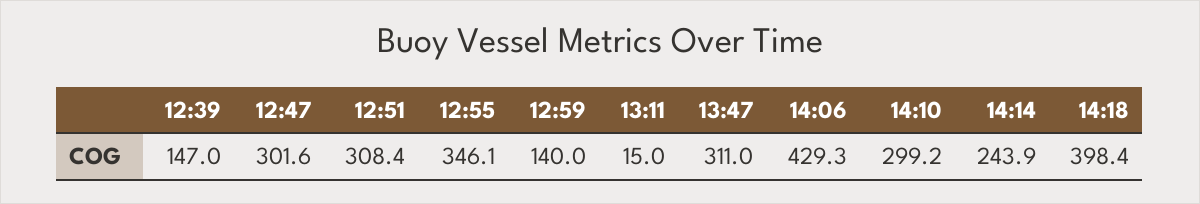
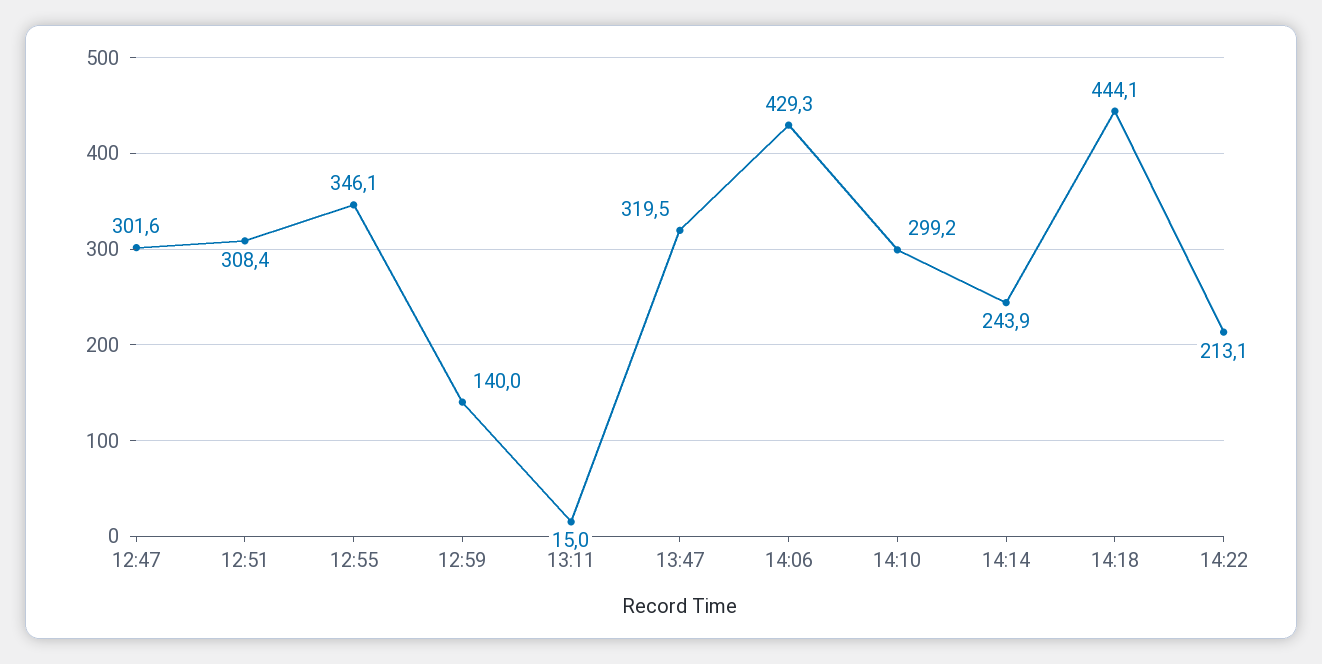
12:39: 147 -> none
13:47: 311 -> 319.5
14:18: 398.4 -> 444.1
14:22: none -> 213.1

